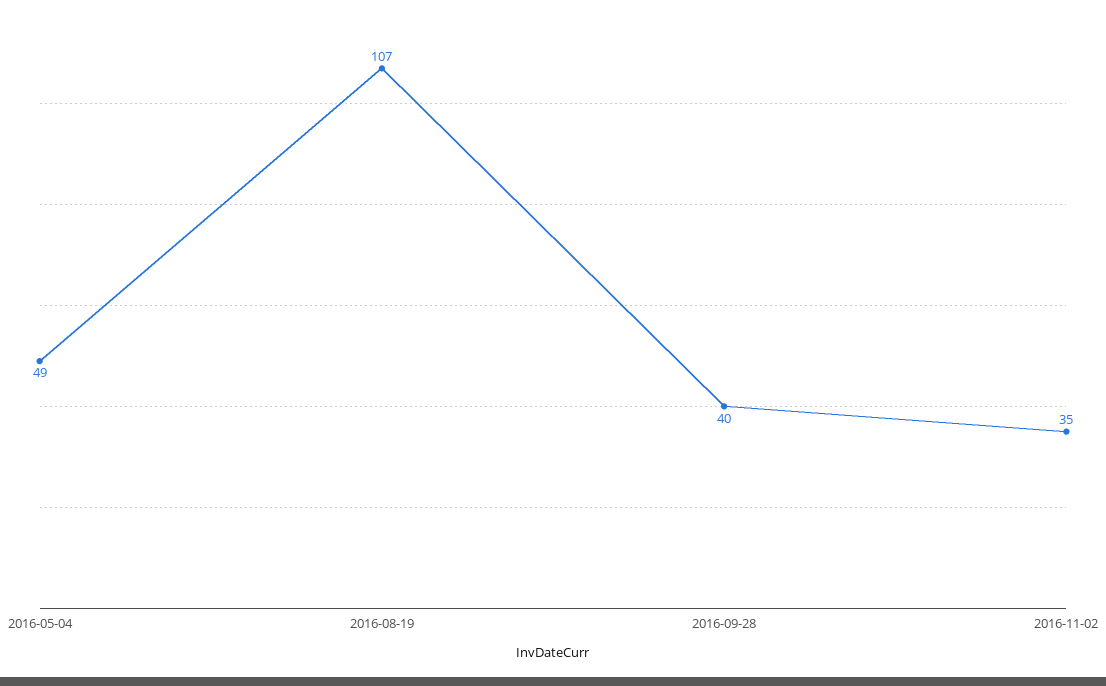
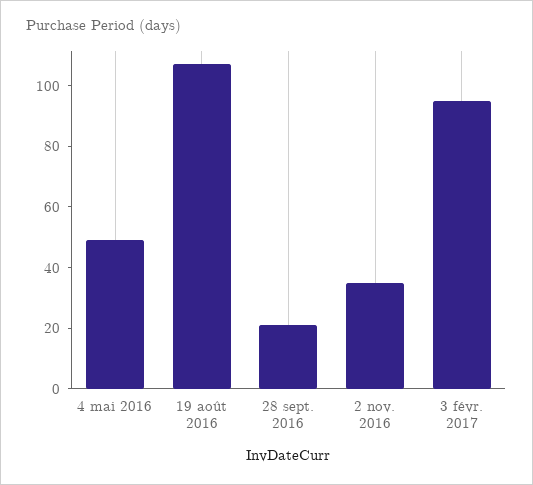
2016-09-28: 40 -> 20
3 févr. 2017: none -> 95

